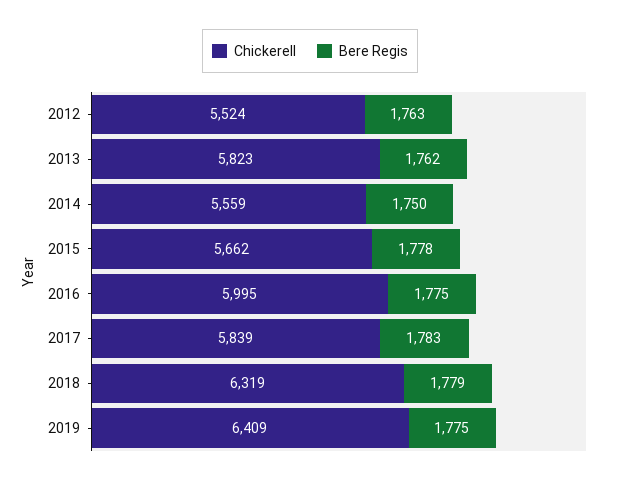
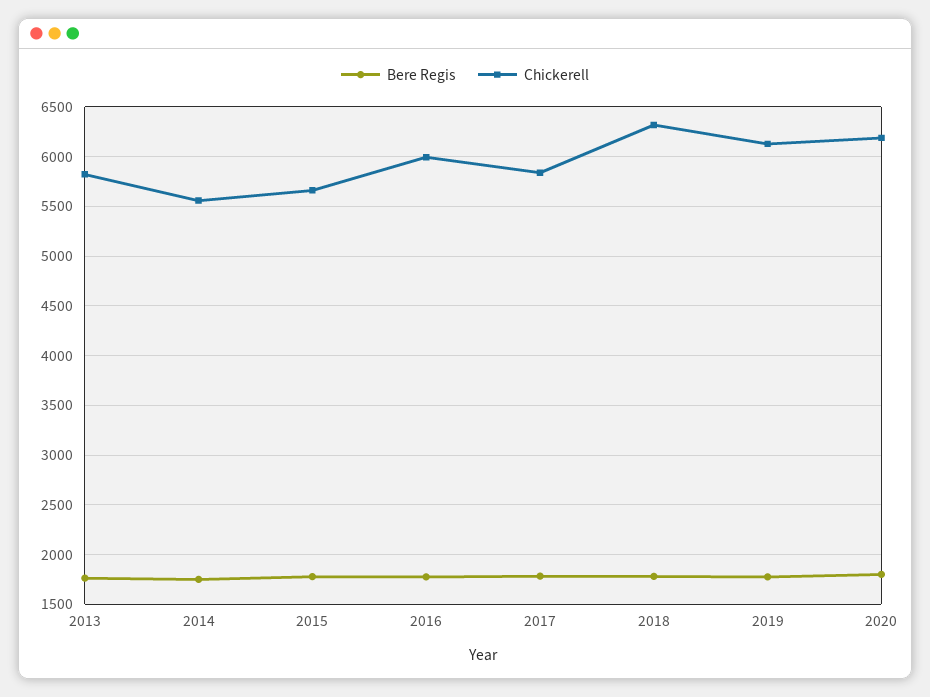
Chickerell, 2012: 5524 -> none
Bere Regis, 2012: 1763 -> none
Chickerell, 2019: 6409 -> 6100
Bere Regis, 2020: none -> 1800
Chickerell, 2020: none -> 6200

